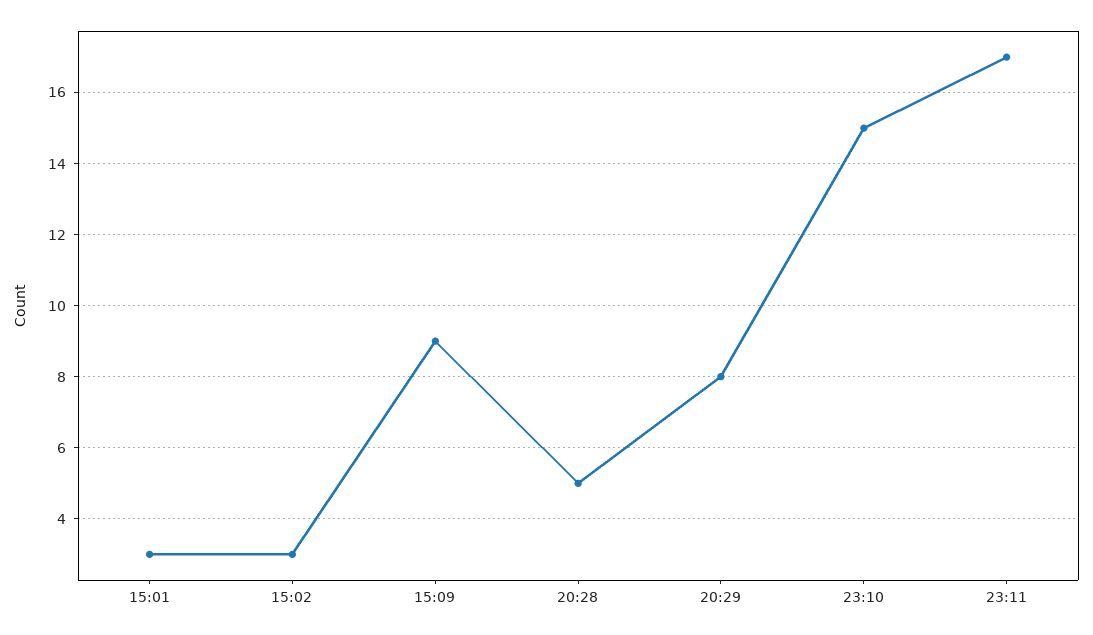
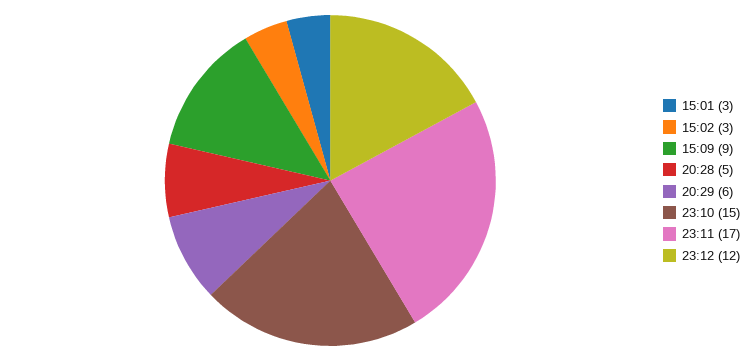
20:29: 8 -> 6
23:12: none -> 12

